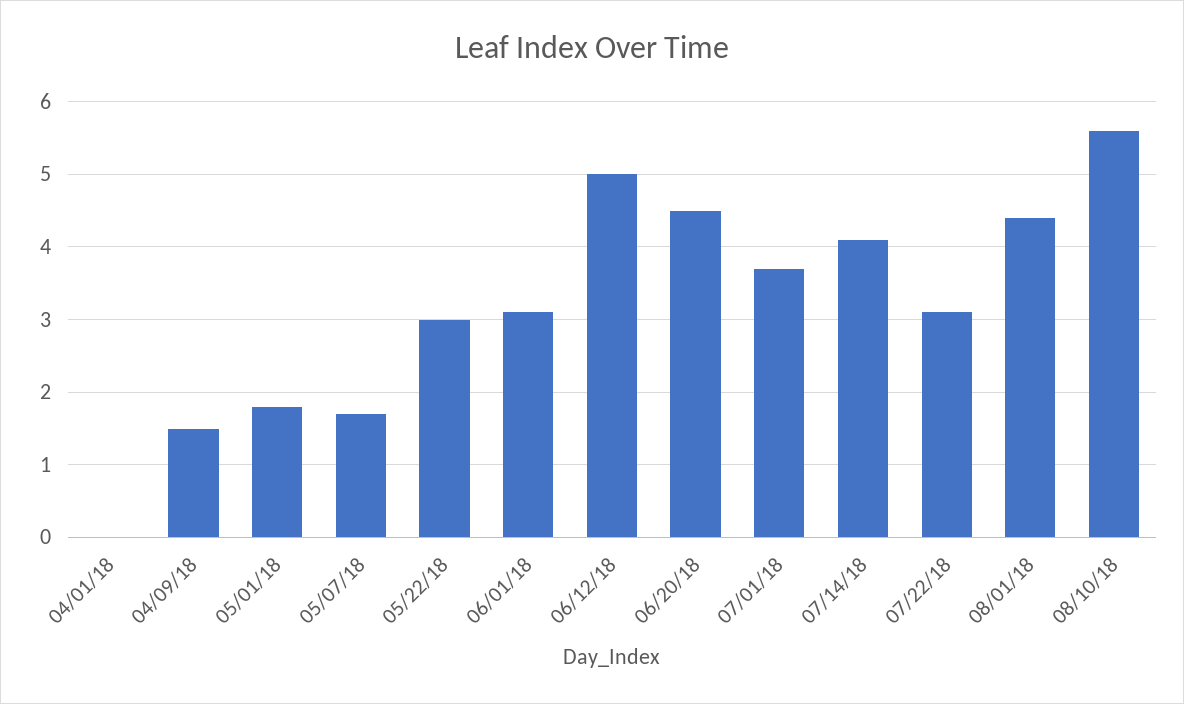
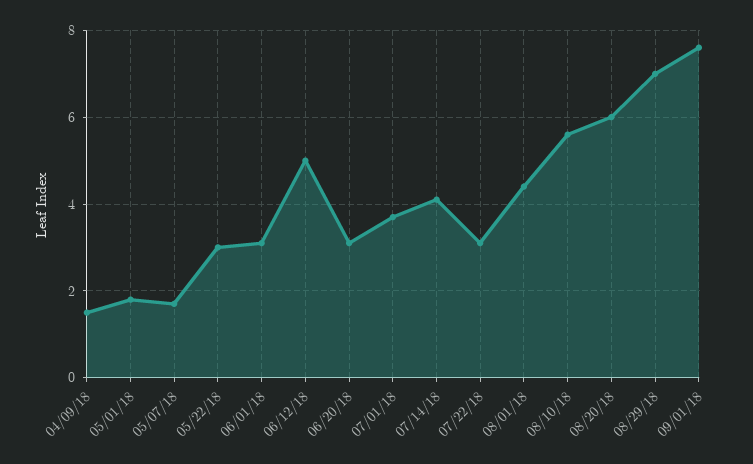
04/01/18: 0 -> none
06/20/18: 4.5 -> 3
08/20/18: none -> 6
08/29/18: none -> 7
09/01/18: none -> 7.5

